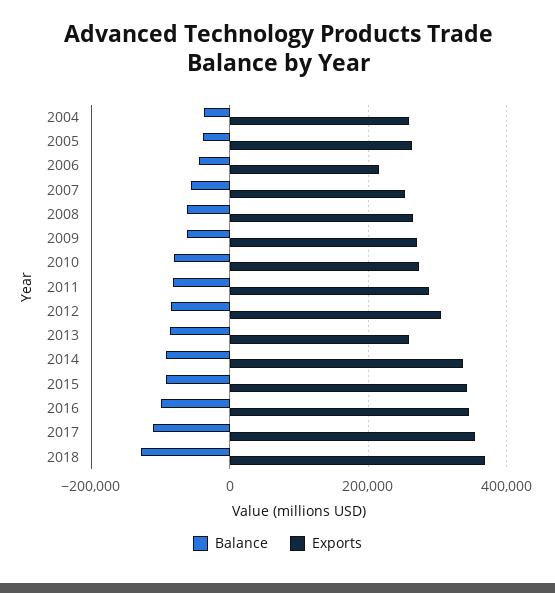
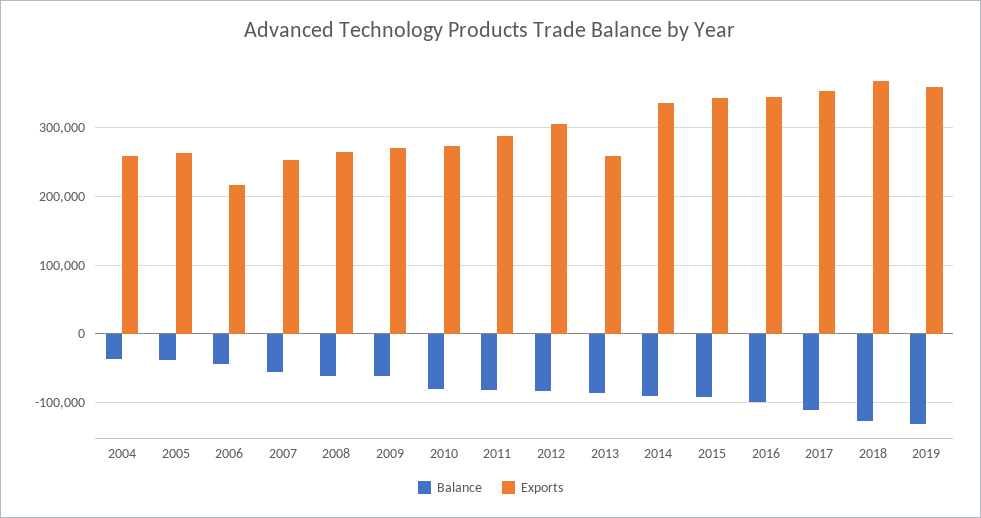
Balance, 2019: none -> -130000
Exports, 2019: none -> 360000

